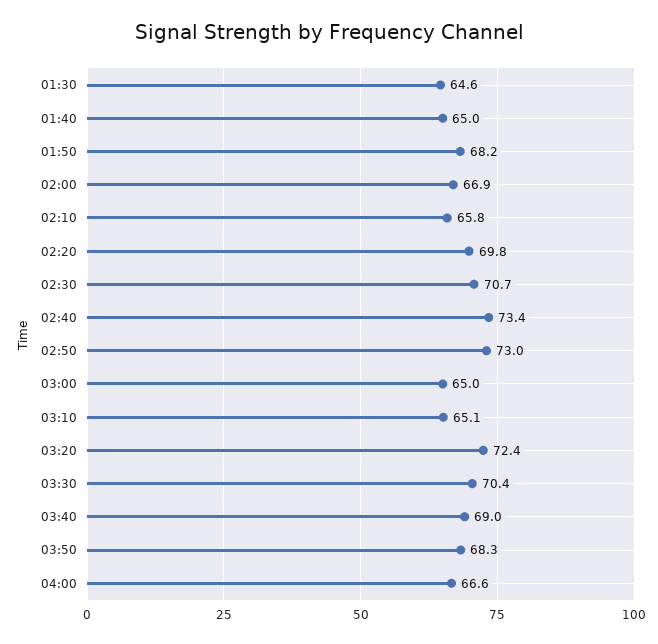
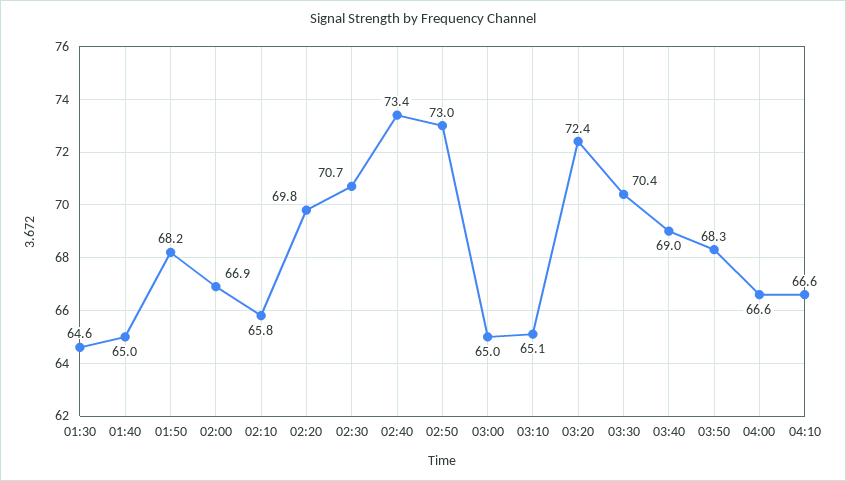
04:10: none -> 66.6

